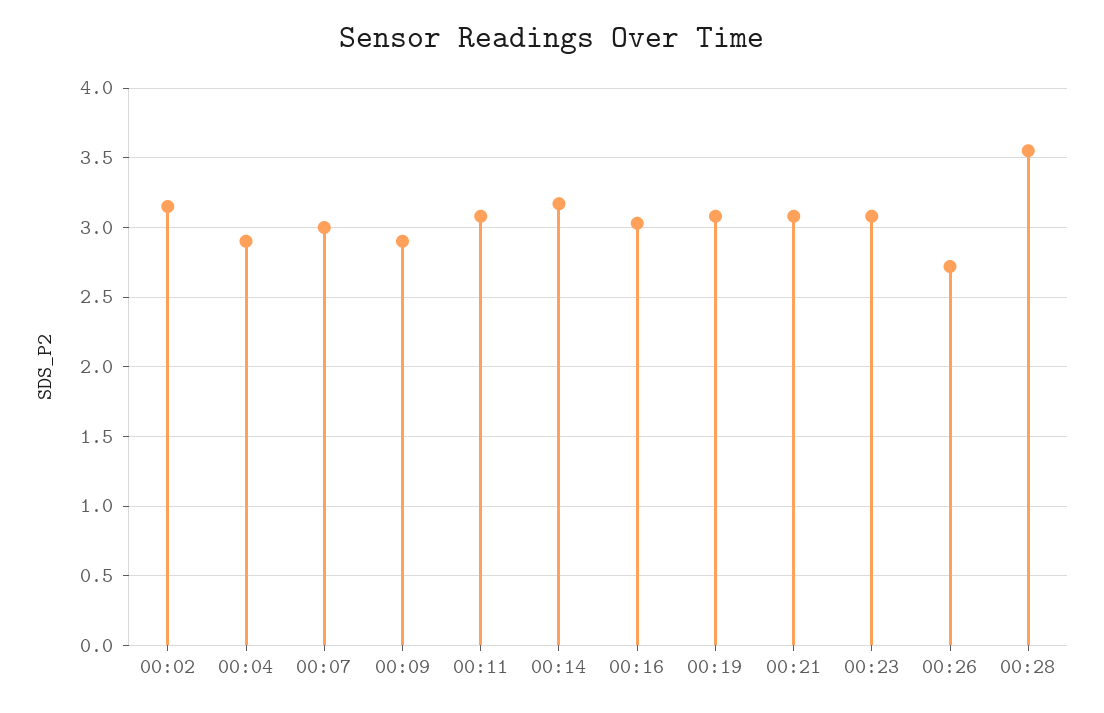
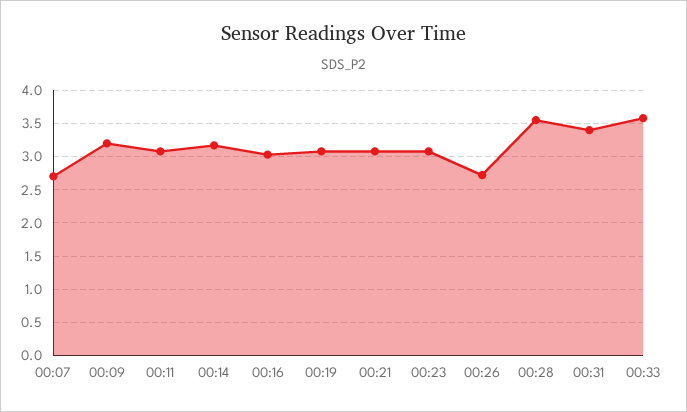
00:02: 3.15 -> none
00:04: 2.9 -> none
00:07: 3 -> 2.7
00:09: 2.9 -> 3.2
00:31: none -> 3.4
00:33: none -> 3.6

